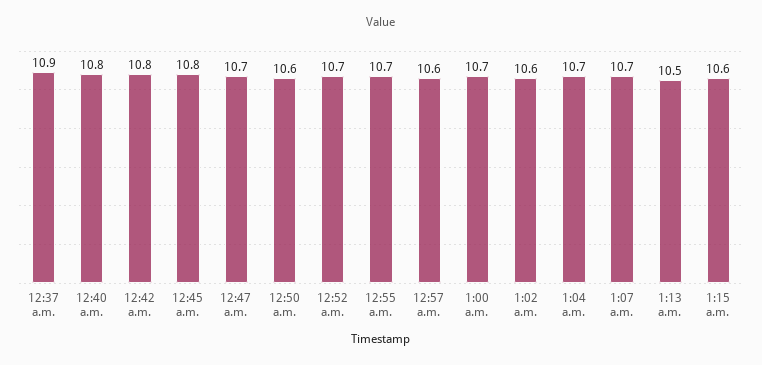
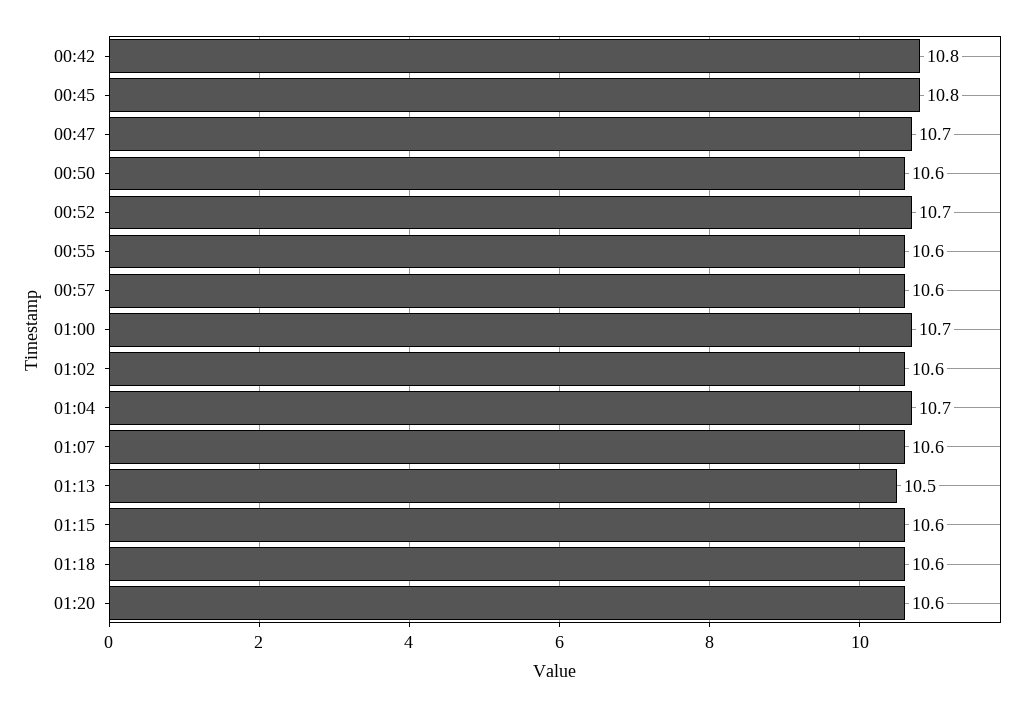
12:37 a.m.: 10.9 -> none
12:40 a.m.: 10.8 -> none
12:55 a.m.: 10.7 -> 10.6
1:07 a.m.: 10.7 -> 10.6
01:18: none -> 10.6
01:20: none -> 10.6

